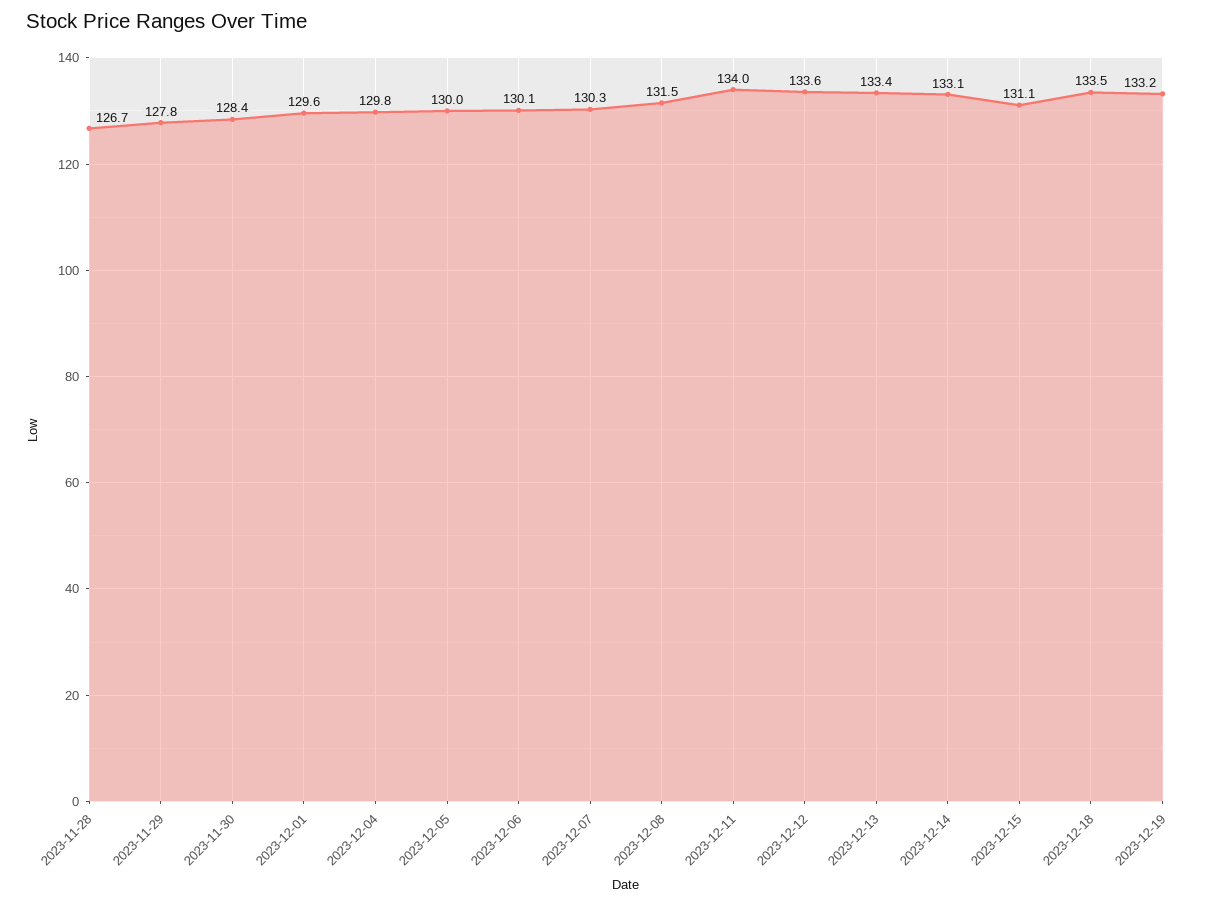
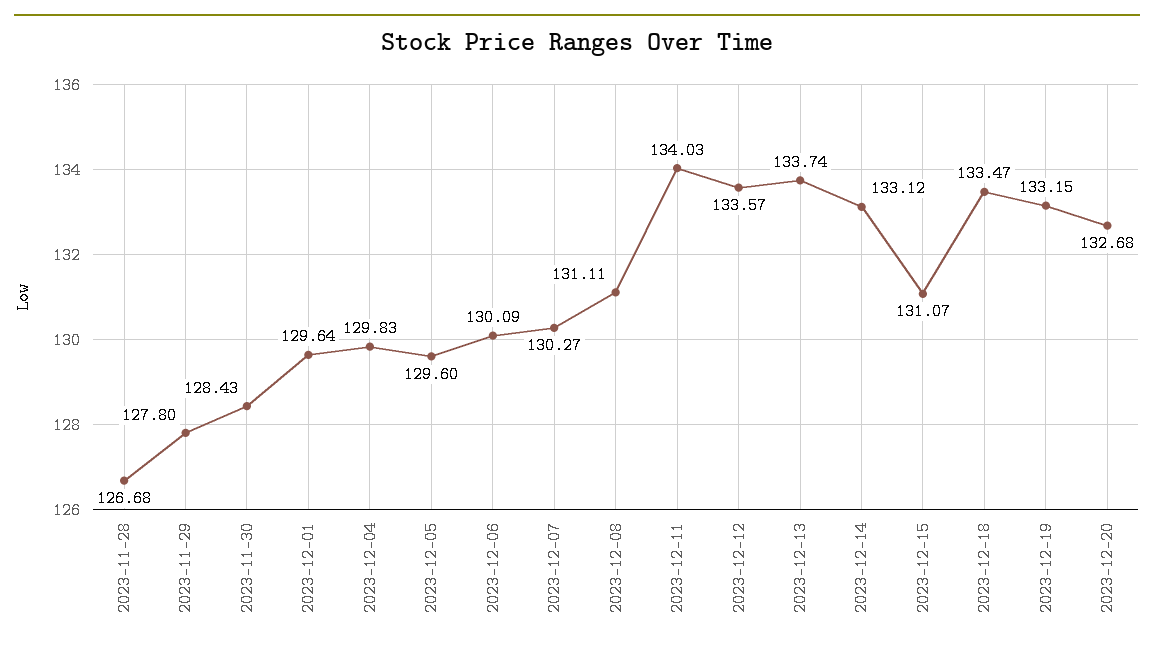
2023-12-05: 130 -> 129.6
2023-12-08: 131.5 -> 131.11
2023-12-13: 133.4 -> 133.74
2023-12-20: none -> 132.68

